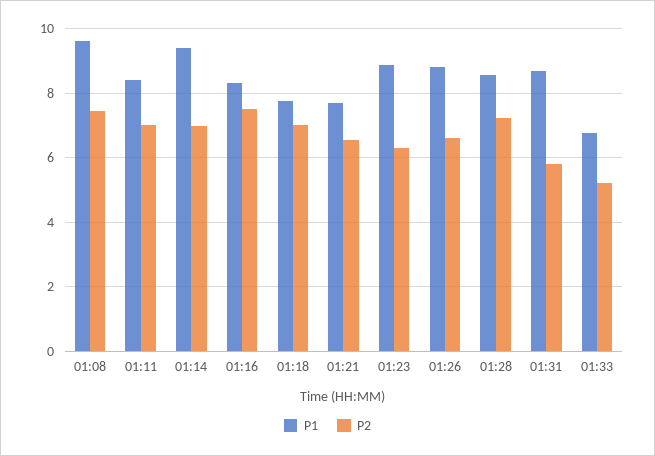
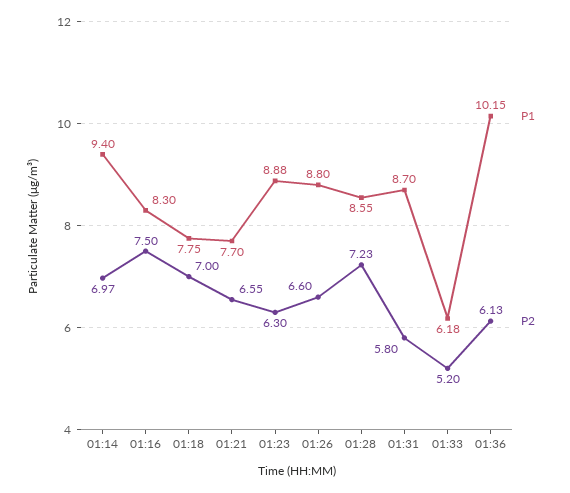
P1, 01:08: 9.6 -> none
P2, 01:08: 7.4 -> none
P1, 01:11: 8.4 -> none
P2, 01:11: 7 -> none
P1, 01:33: 6.8 -> 6.18
P1, 01:36: none -> 10.15
P2, 01:36: none -> 6.13

